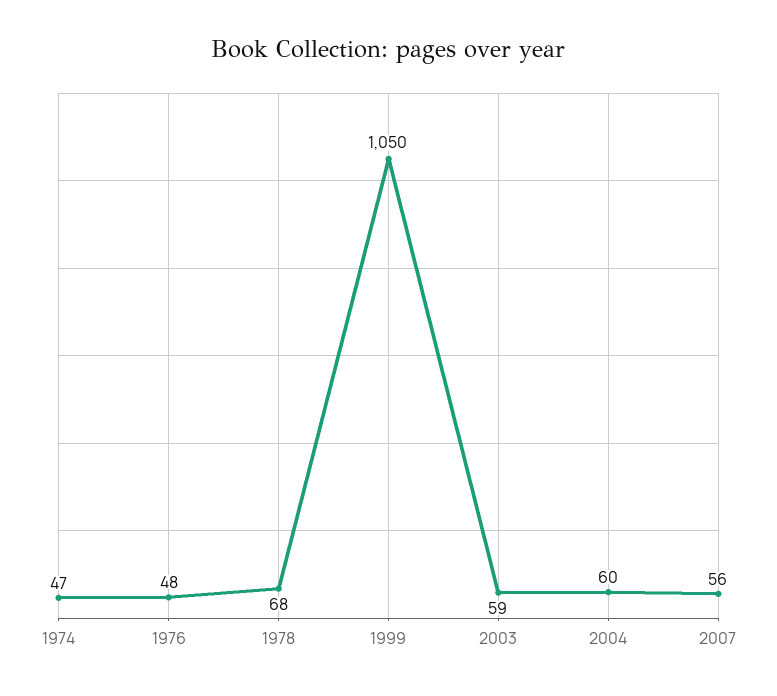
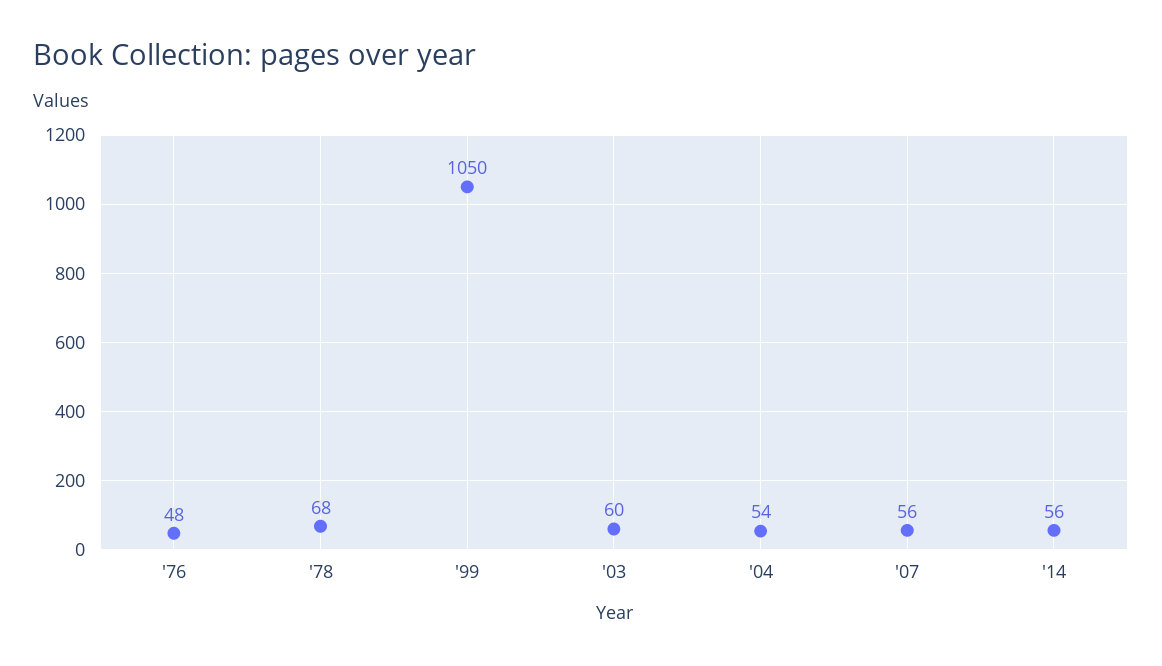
1974: 47 -> none
2003: 59 -> 60
2004: 60 -> 54
'14: none -> 56

